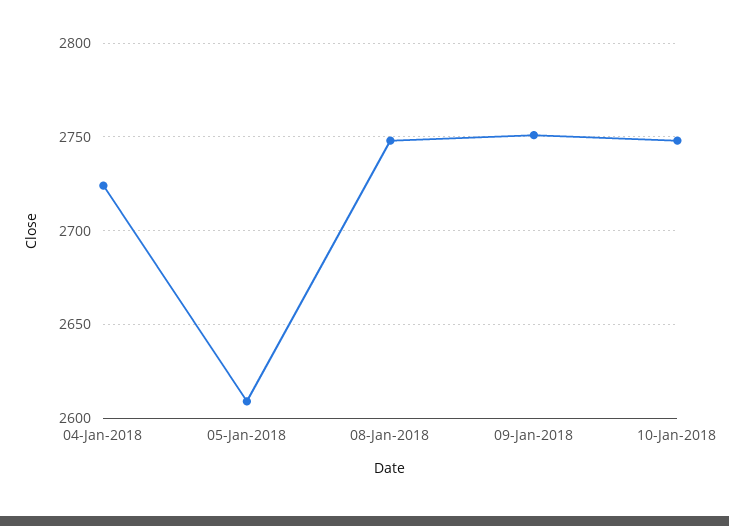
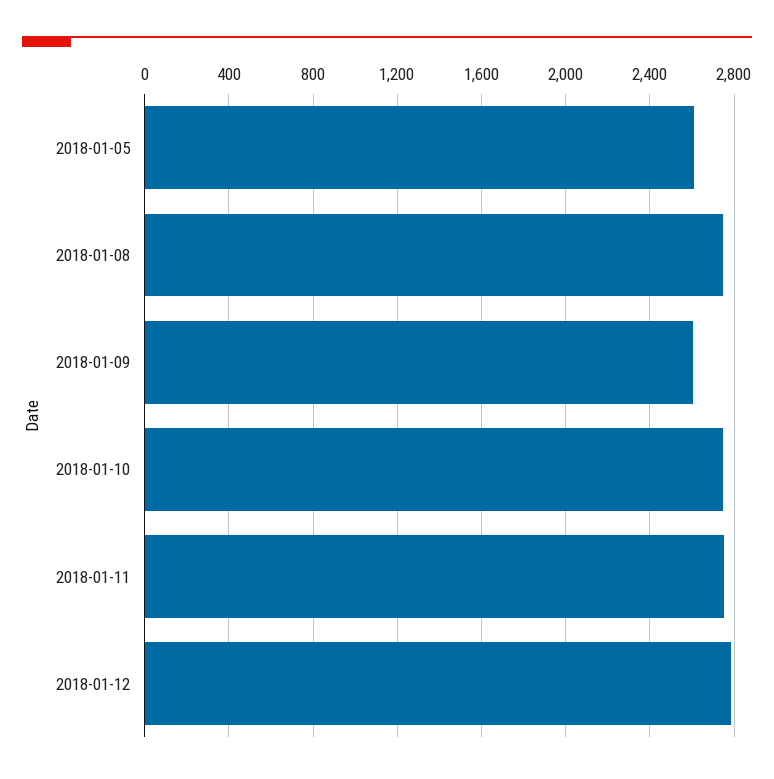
04-Jan-2018: 2725 -> none
09-Jan-2018: 2750 -> 2600
2018-01-11: none -> 2750
2018-01-12: none -> 2800

